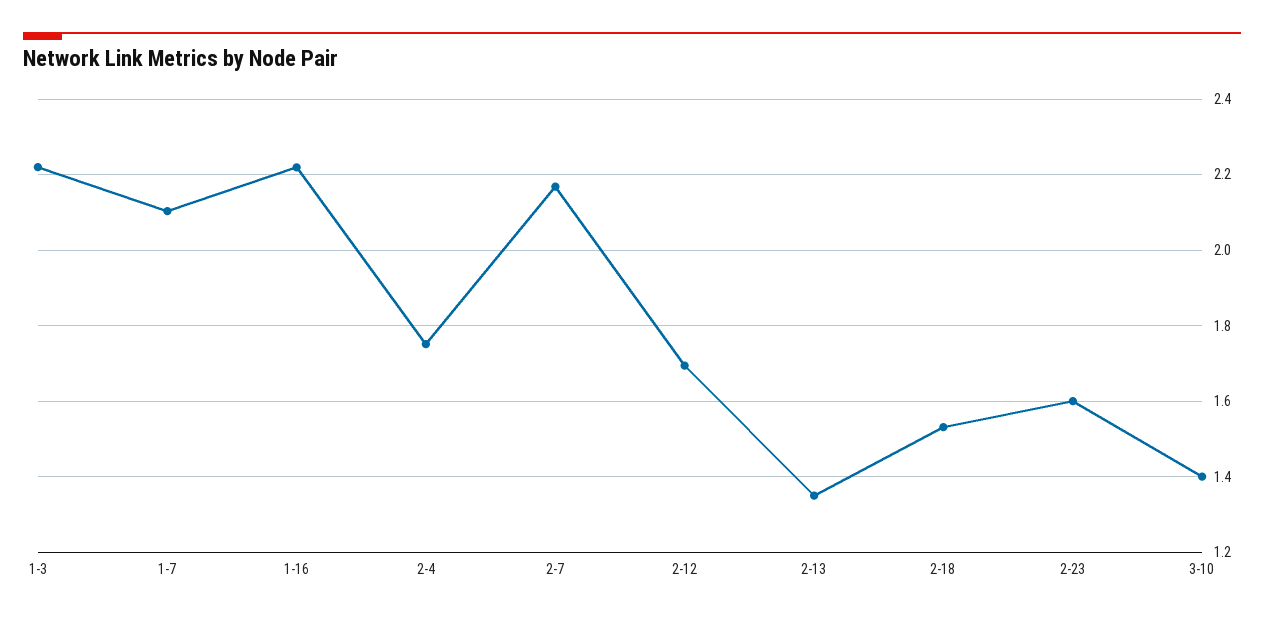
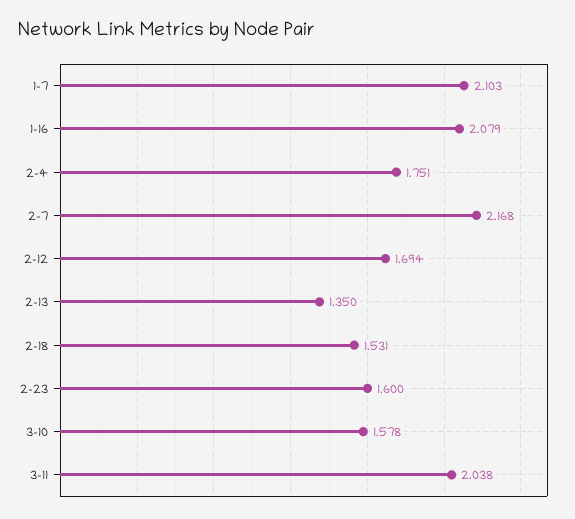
1-3: 2.22 -> none
1-16: 2.22 -> 2.079
3-10: 1.4 -> 1.578
3-11: none -> 2.038

